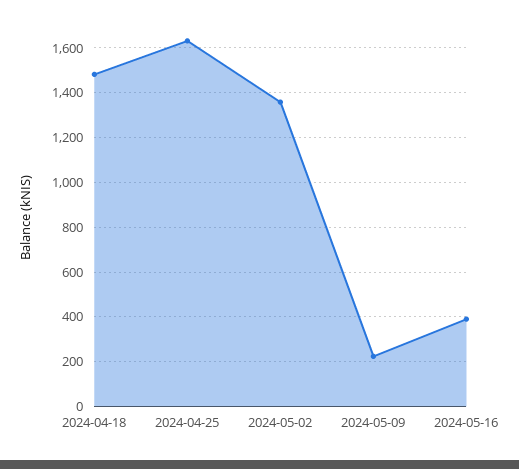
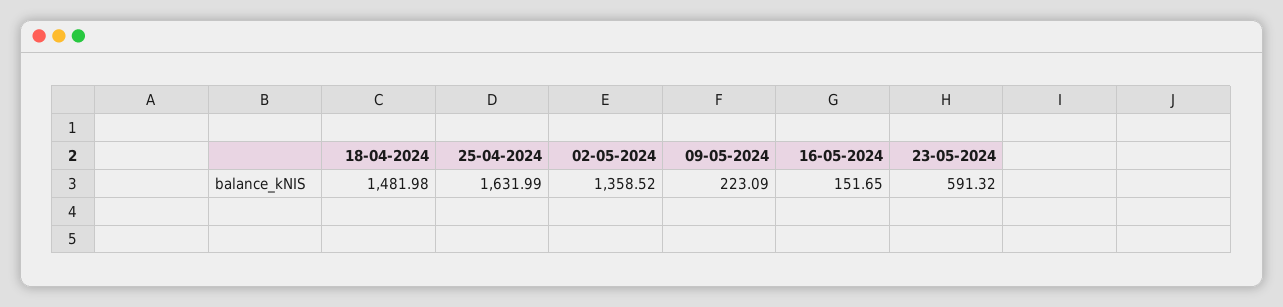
2024-05-16: 400 -> 151.65
23-05-2024: none -> 591.32

